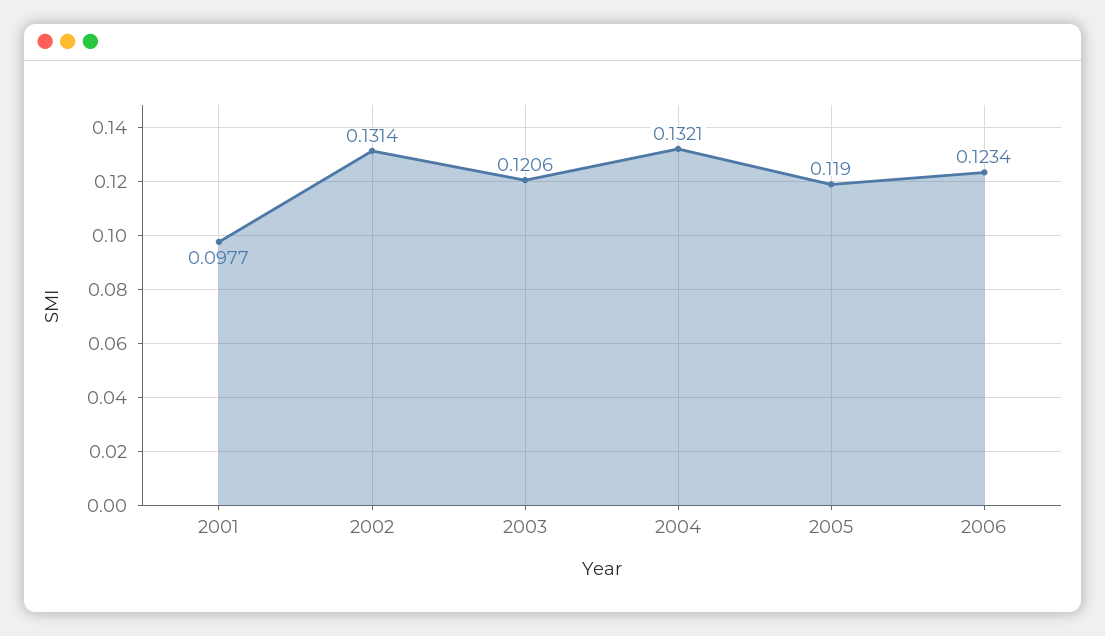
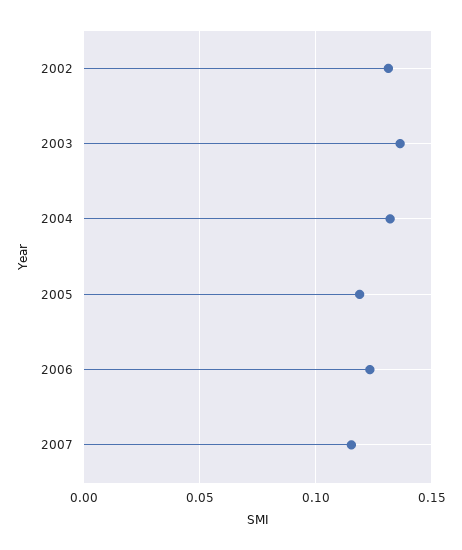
2001: 0.0977 -> none
2003: 0.1206 -> 0.135
2007: none -> 0.115

